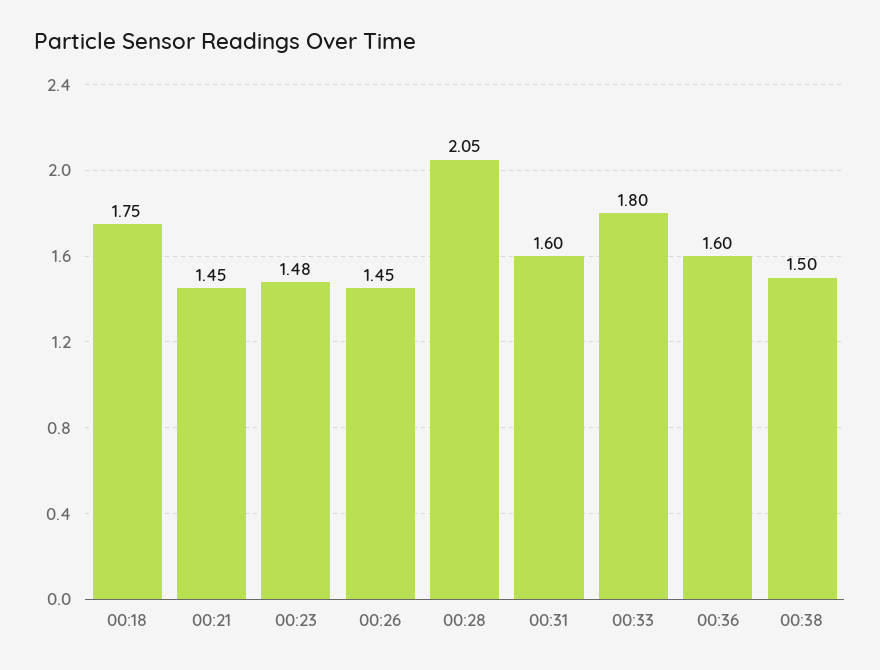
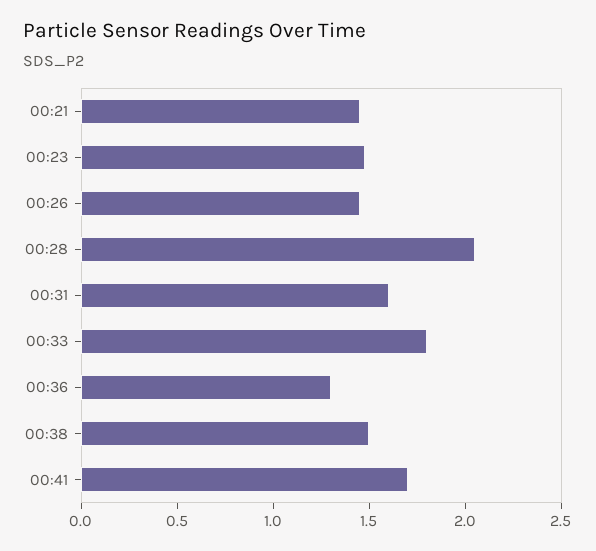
00:18: 1.75 -> none
00:36: 1.6 -> 1.3
00:41: none -> 1.7

